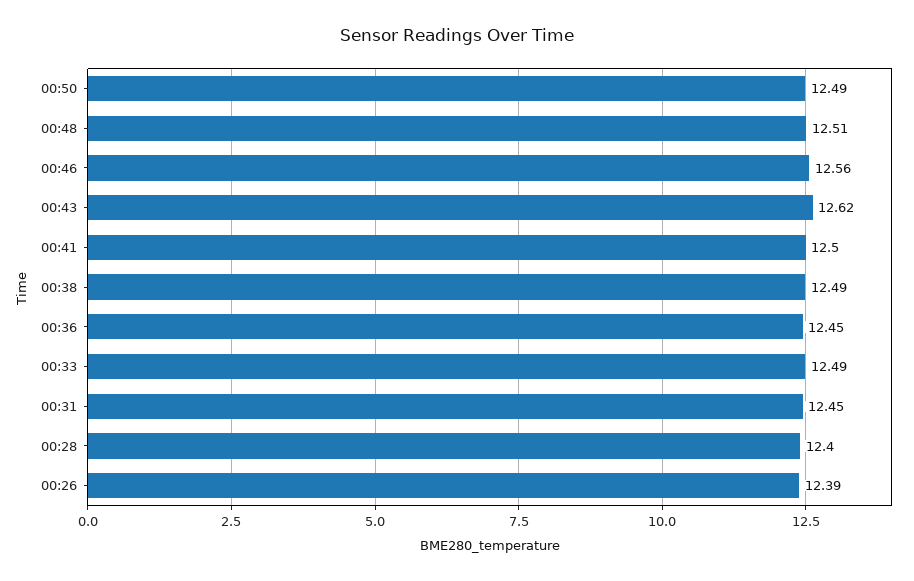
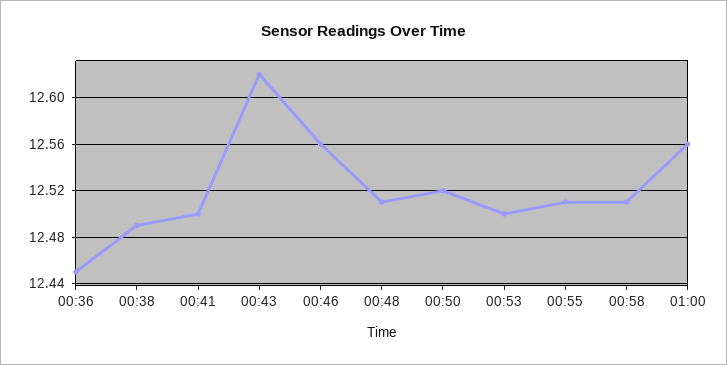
00:50: 12.49 -> 12.52
00:33: 12.49 -> none
00:31: 12.45 -> none
00:28: 12.4 -> none
00:26: 12.39 -> none
00:53: none -> 12.5
00:55: none -> 12.51
00:58: none -> 12.51
01:00: none -> 12.56

